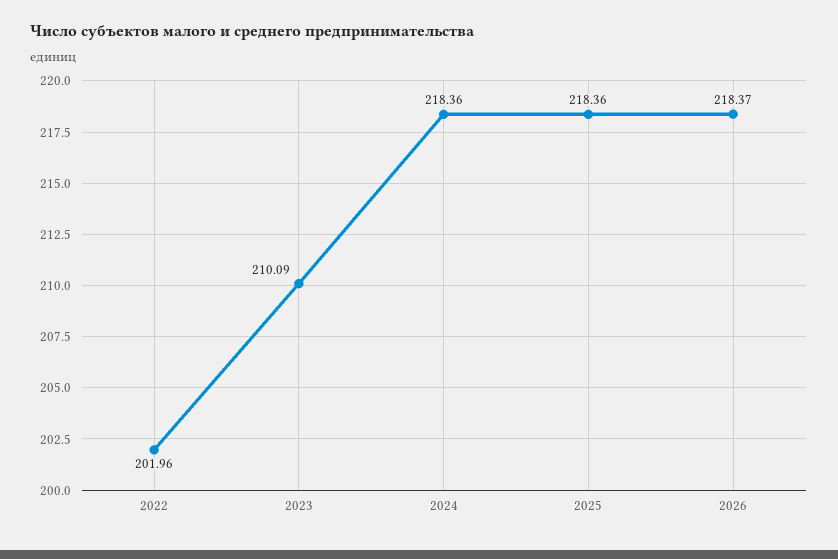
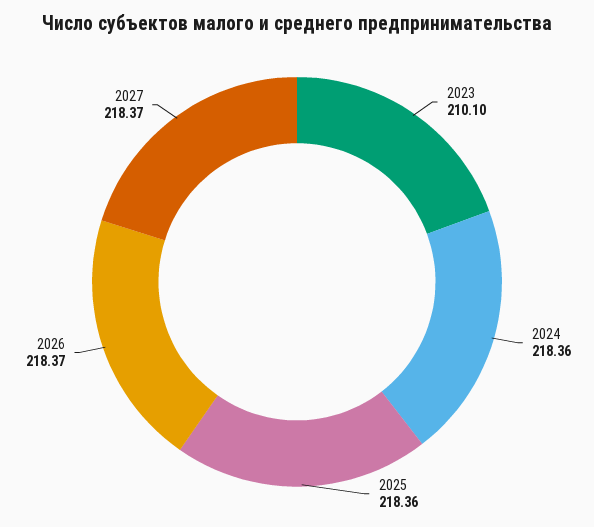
2022: 201.96 -> none
2023: 210.09 -> 210.1
2027: none -> 218.37

